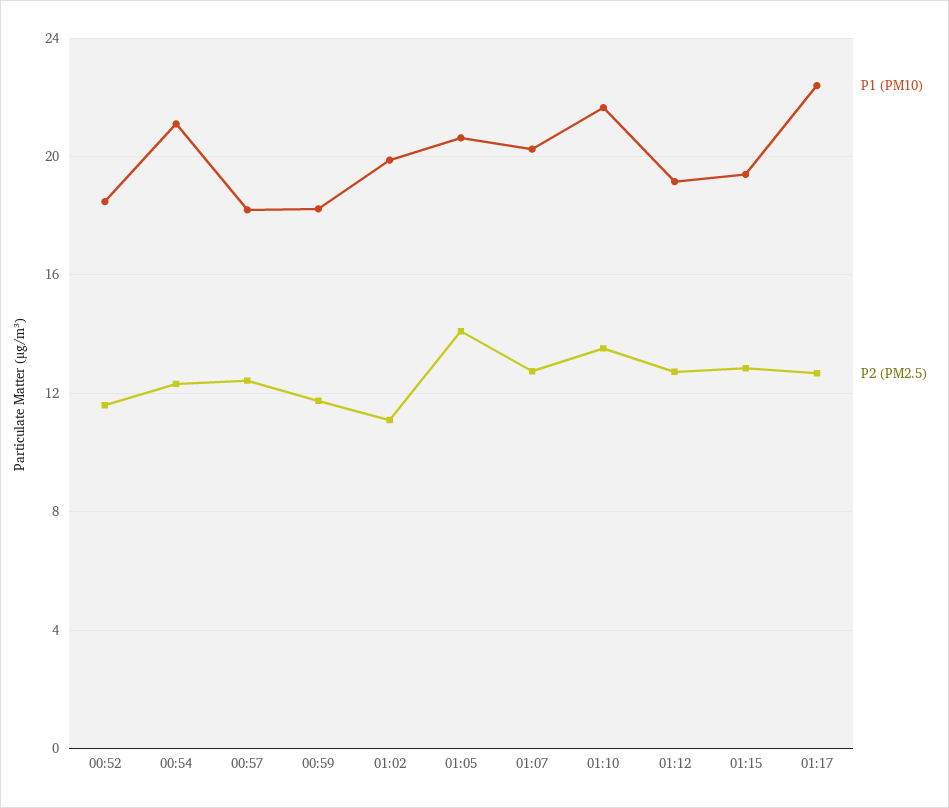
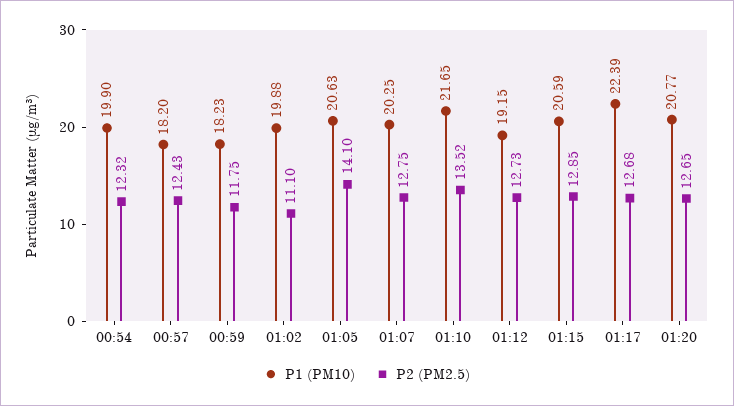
P1 (PM10), 00:52: 18.5 -> none
P2 (PM2.5), 00:52: 11.5 -> none
P1 (PM10), 00:54: 21 -> 19.9
P1 (PM10), 01:15: 19.5 -> 20.59
P1 (PM10), 01:20: none -> 20.77
P2 (PM2.5), 01:20: none -> 12.65

